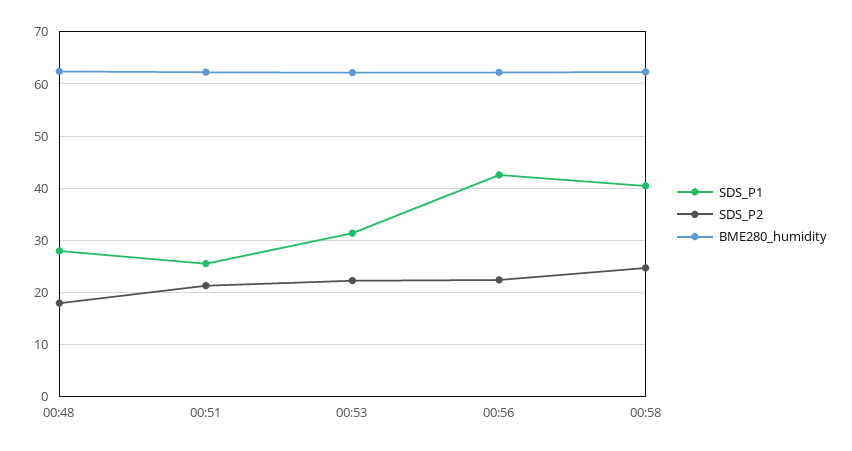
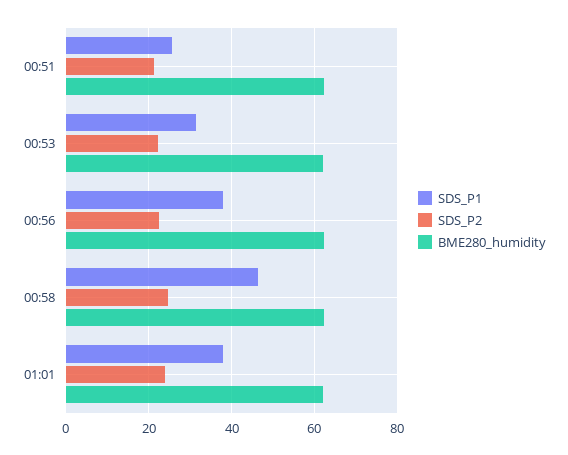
SDS_P1, 00:48: 28 -> none
SDS_P2, 00:48: 18 -> none
BME280_humidity, 00:48: 62 -> none
SDS_P1, 00:56: 42 -> 38
SDS_P1, 00:58: 40 -> 46
SDS_P1, 01:01: none -> 38
SDS_P2, 01:01: none -> 24
BME280_humidity, 01:01: none -> 62

